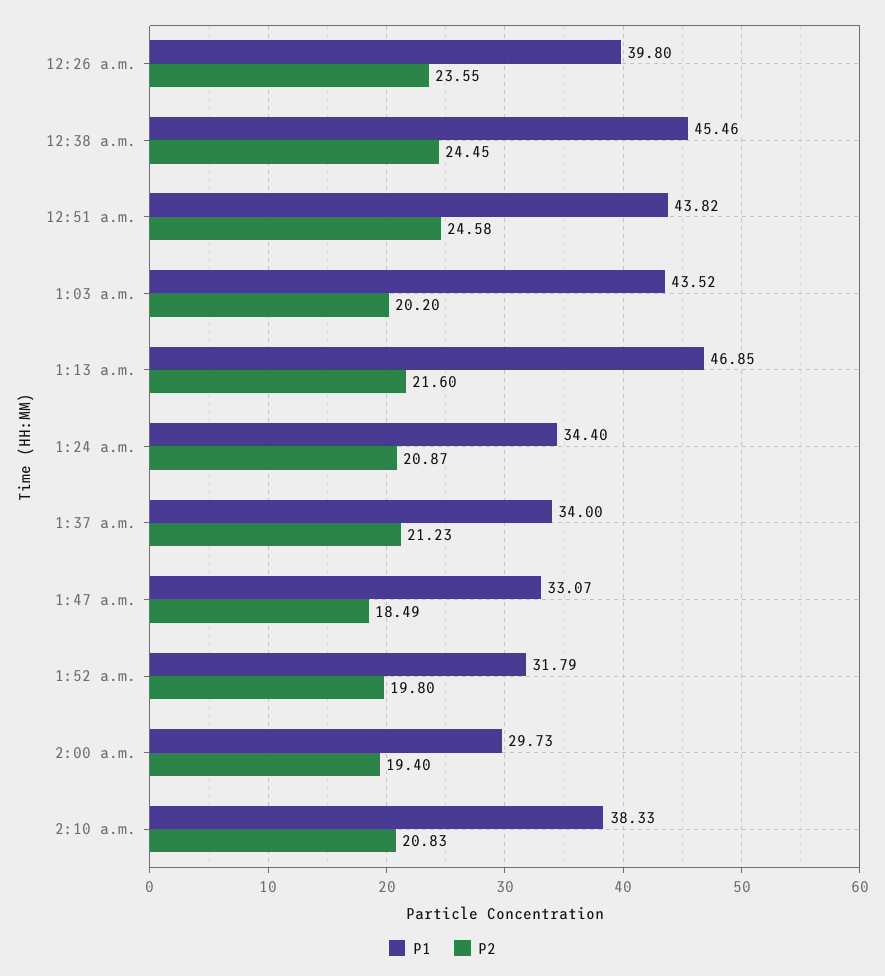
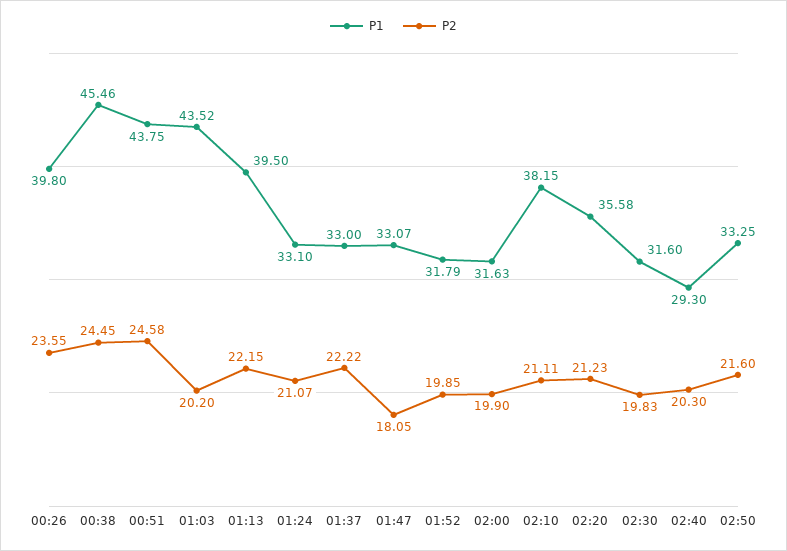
P1, 12:51 a.m.: 43.82 -> 43.75
P1, 1:13 a.m.: 46.85 -> 39.5
P2, 1:13 a.m.: 21.6 -> 22.15
P1, 1:24 a.m.: 34.4 -> 33.1
P2, 1:24 a.m.: 20.87 -> 21.07
P1, 1:37 a.m.: 34 -> 33
P2, 1:37 a.m.: 21.23 -> 22.22
P2, 1:47 a.m.: 18.49 -> 18.05
P2, 1:52 a.m.: 19.8 -> 19.85
P1, 2:00 a.m.: 29.73 -> 31.63
P2, 2:00 a.m.: 19.4 -> 19.9
P1, 2:10 a.m.: 38.33 -> 38.15
P2, 2:10 a.m.: 20.83 -> 21.11
P1, 02:20: none -> 35.58
P2, 02:20: none -> 21.23
P1, 02:30: none -> 31.6
P2, 02:30: none -> 19.83
P1, 02:40: none -> 29.3
P2, 02:40: none -> 20.3
P1, 02:50: none -> 33.25
P2, 02:50: none -> 21.6

